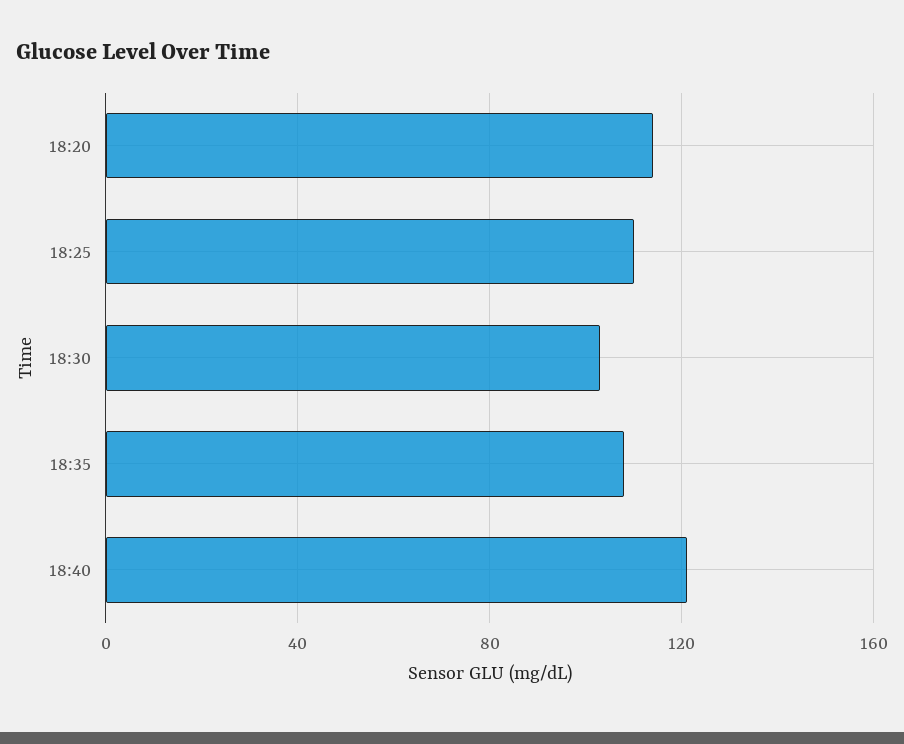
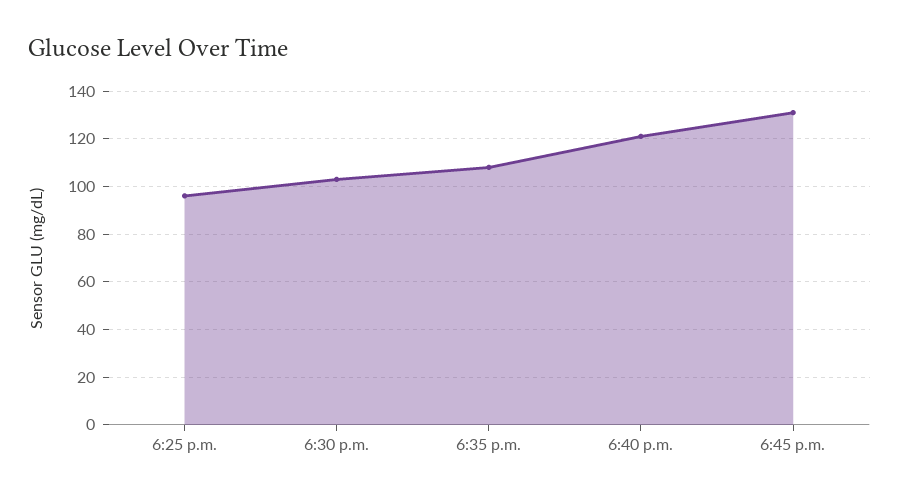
18:20: 115 -> none
18:25: 110 -> 95
6:45 p.m.: none -> 130

